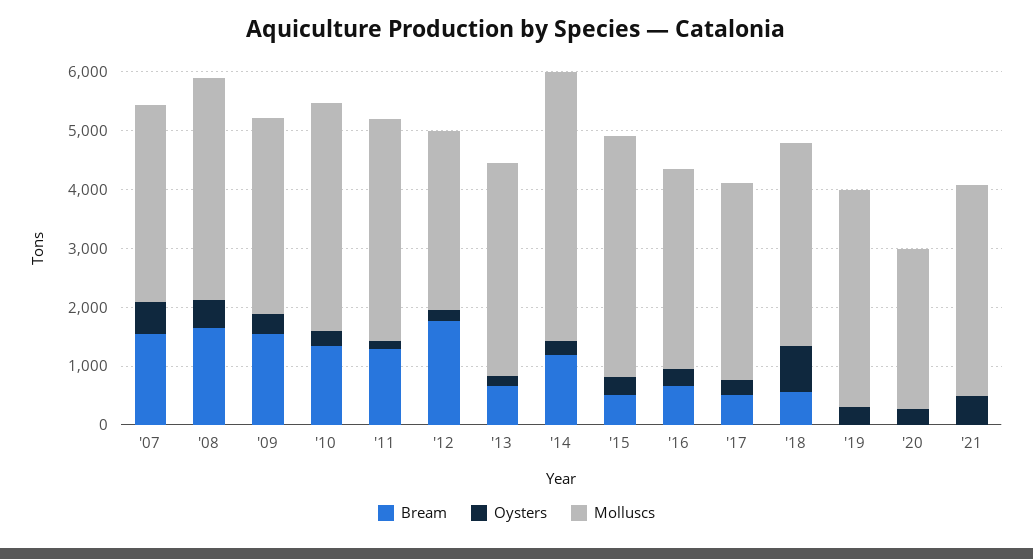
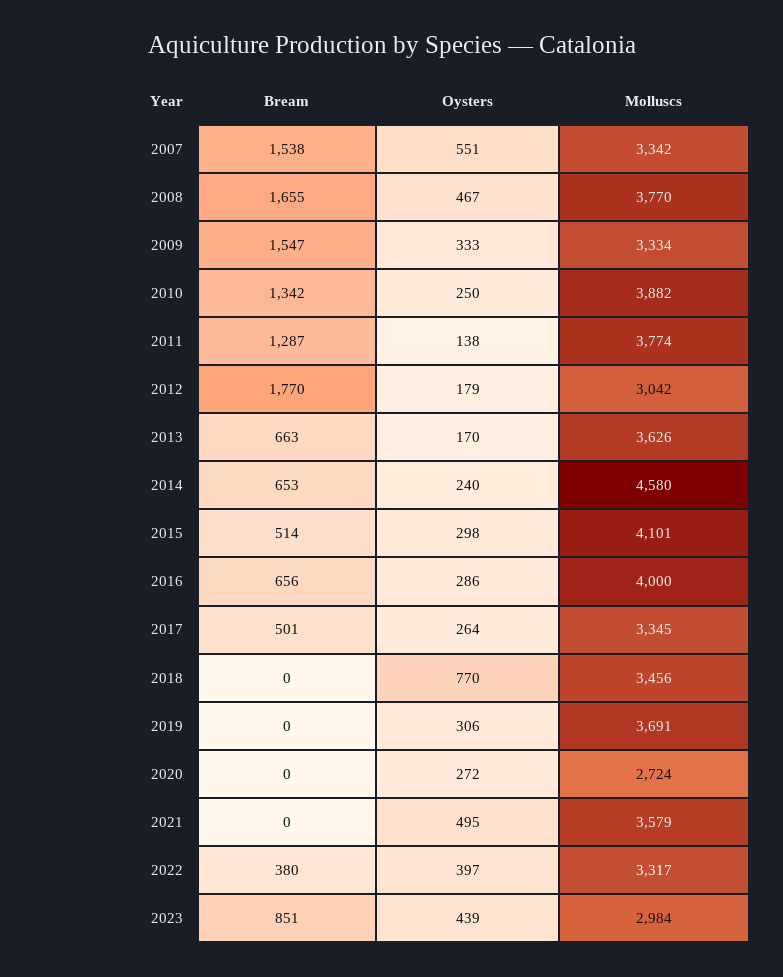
Bream, '14: 1200 -> 653
Molluscs, '16: 3400 -> 4000
Bream, '18: 600 -> 0
Bream, 2022: none -> 380
Oysters, 2022: none -> 397
Molluscs, 2022: none -> 3317
Bream, 2023: none -> 851
Oysters, 2023: none -> 439
Molluscs, 2023: none -> 2984

